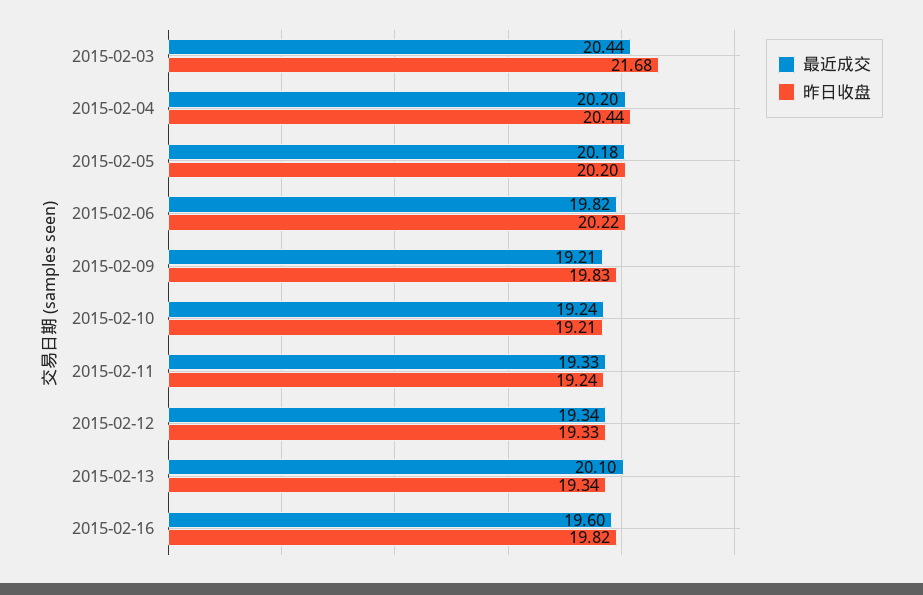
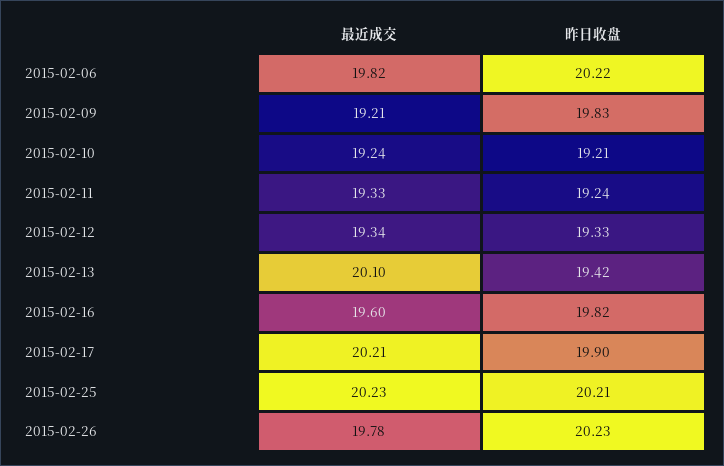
最近成交, 2015-02-03: 20.44 -> none
昨日收盘, 2015-02-03: 21.68 -> none
最近成交, 2015-02-04: 20.2 -> none
昨日收盘, 2015-02-04: 20.44 -> none
最近成交, 2015-02-05: 20.18 -> none
昨日收盘, 2015-02-05: 20.2 -> none
昨日收盘, 2015-02-13: 19.34 -> 19.42
最近成交, 2015-02-17: none -> 20.21
昨日收盘, 2015-02-17: none -> 19.9
最近成交, 2015-02-25: none -> 20.23
昨日收盘, 2015-02-25: none -> 20.21
最近成交, 2015-02-26: none -> 19.78
昨日收盘, 2015-02-26: none -> 20.23

